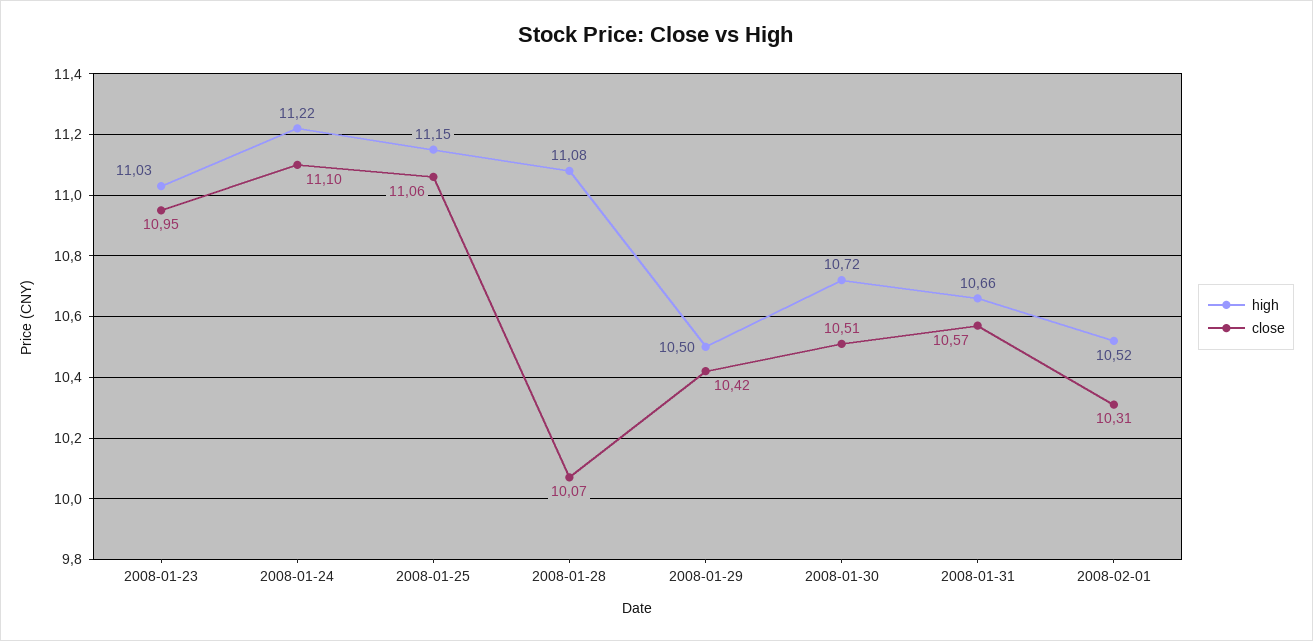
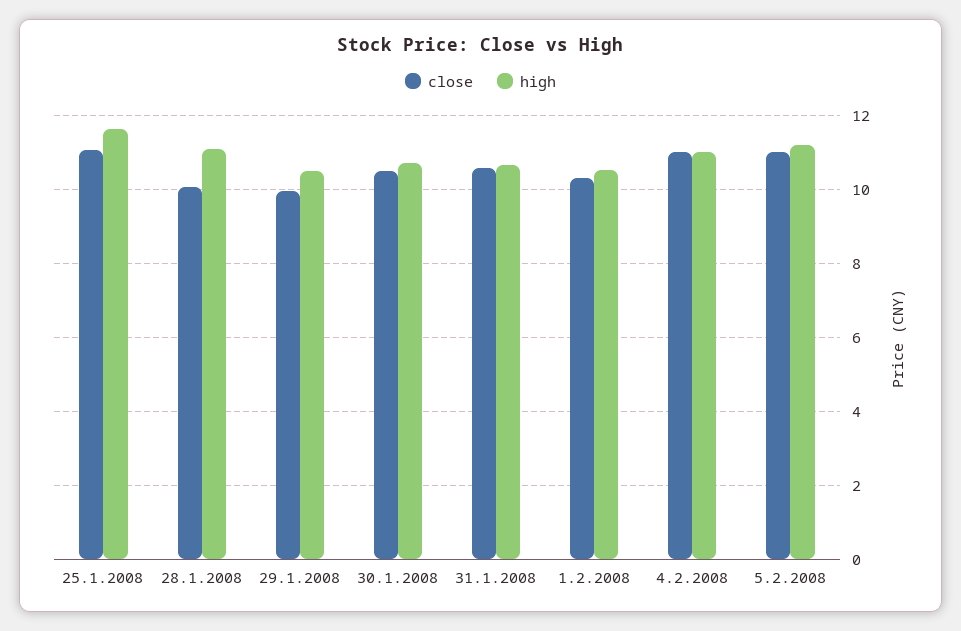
high, 2008-01-23: 11.03 -> none
close, 2008-01-23: 10.95 -> none
high, 2008-01-24: 11.22 -> none
close, 2008-01-24: 11.1 -> none
high, 2008-01-25: 11.15 -> 11.6
close, 2008-01-29: 10.42 -> 10
close, 4.2.2008: none -> 11
high, 4.2.2008: none -> 11
close, 5.2.2008: none -> 11
high, 5.2.2008: none -> 11.2

